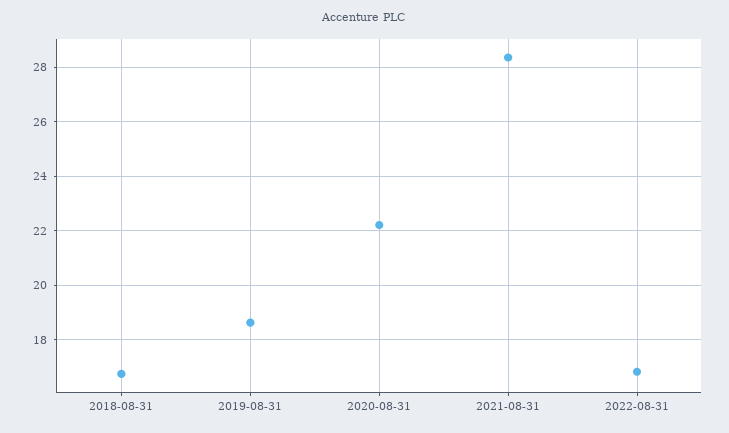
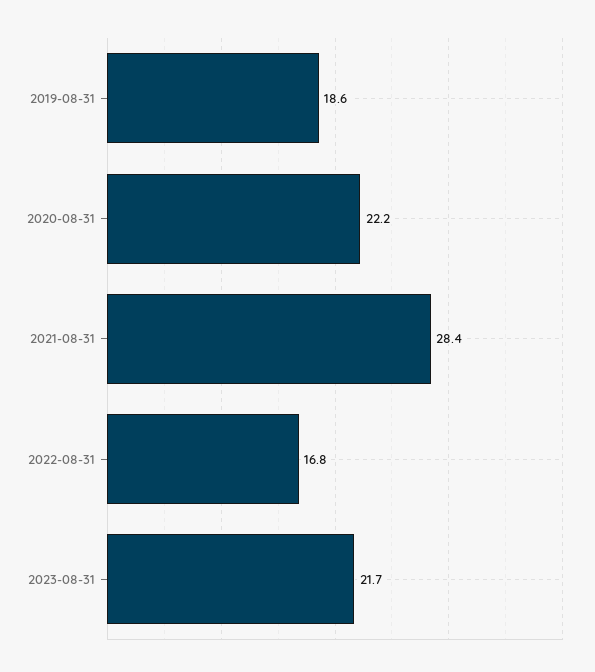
2018-08-31: 16.75 -> none
2023-08-31: none -> 21.7

